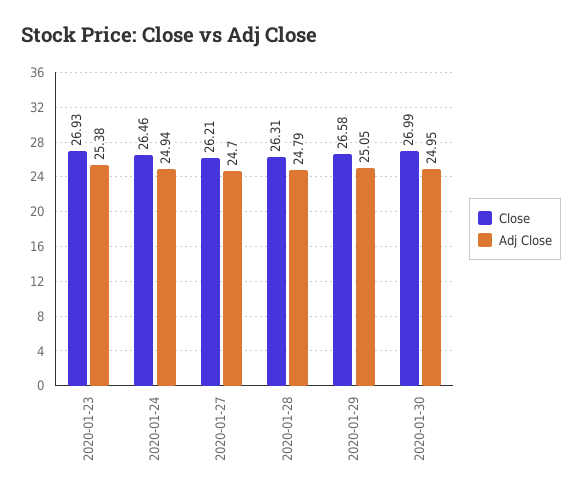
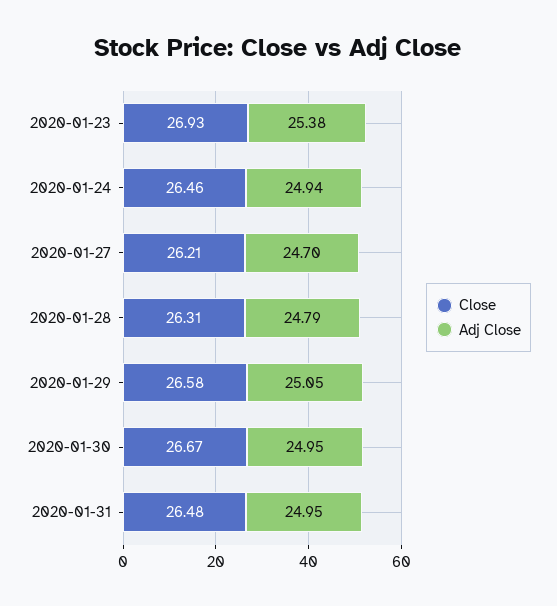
Close, 2020-01-30: 26.99 -> 26.67
Close, 2020-01-31: none -> 26.48
Adj Close, 2020-01-31: none -> 24.95

